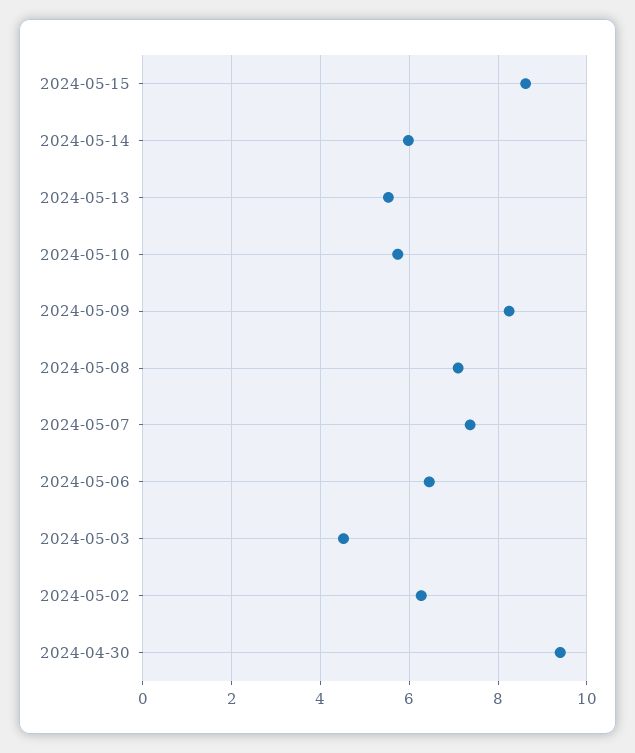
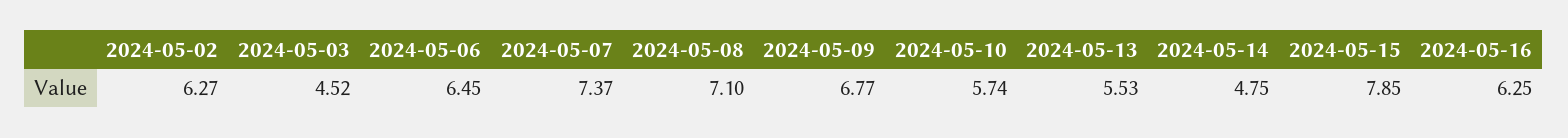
2024-05-15: 8.6 -> 7.85
2024-05-14: 6 -> 4.75
2024-05-09: 8.2 -> 6.77
2024-04-30: 9.4 -> none
2024-05-16: none -> 6.25

